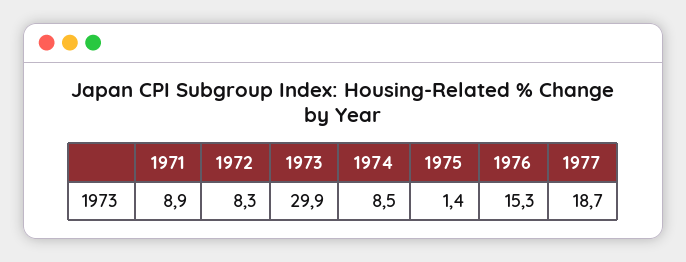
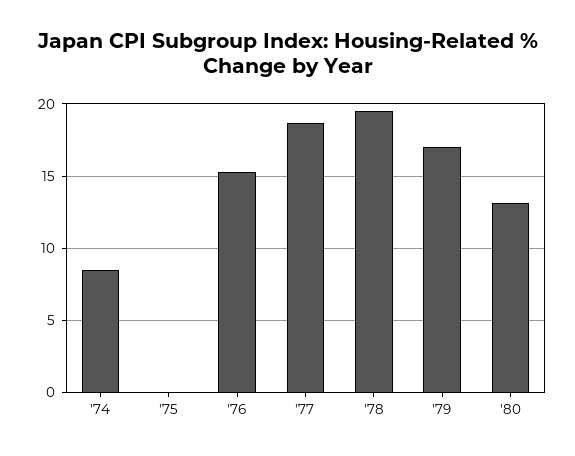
1971: 8.9 -> none
1972: 8.3 -> none
1973: 29.9 -> none
1975: 1.4 -> 0
'78: none -> 19.5
'79: none -> 17
'80: none -> 13

